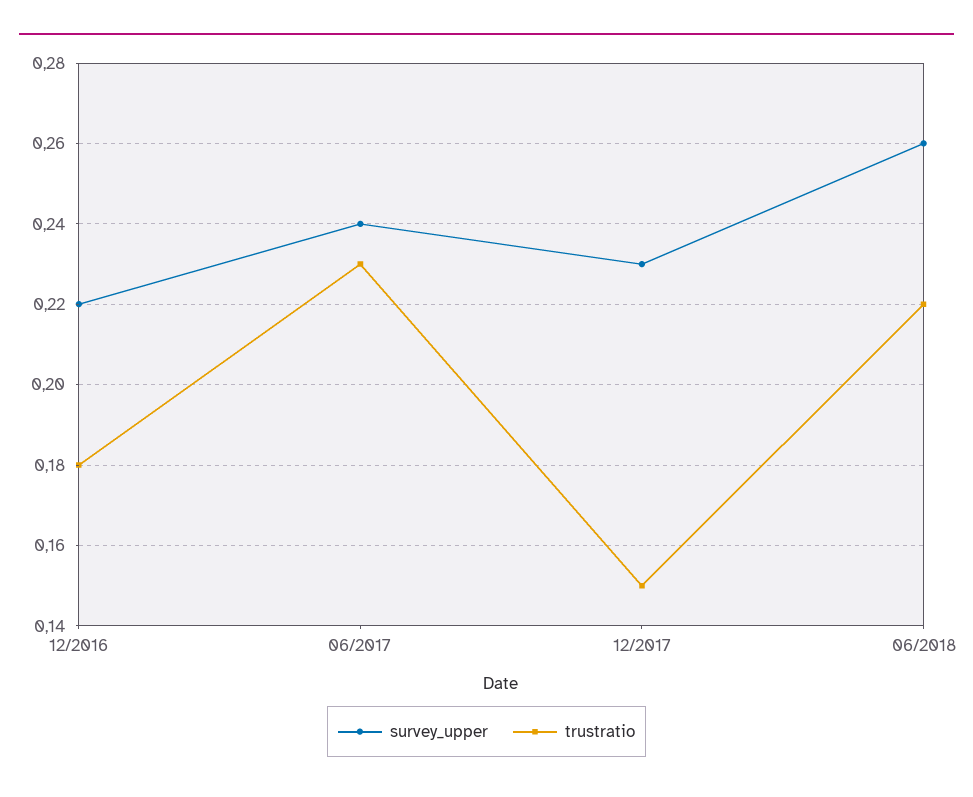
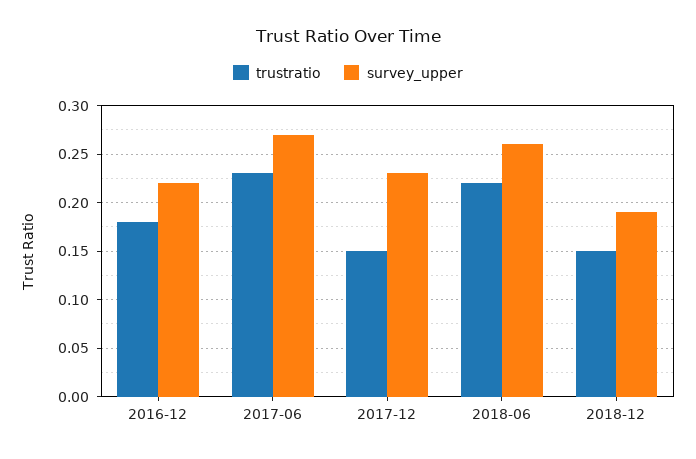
survey_upper, 06/2017: 0.24 -> 0.27
trustratio, 2018-12: none -> 0.15
survey_upper, 2018-12: none -> 0.19

